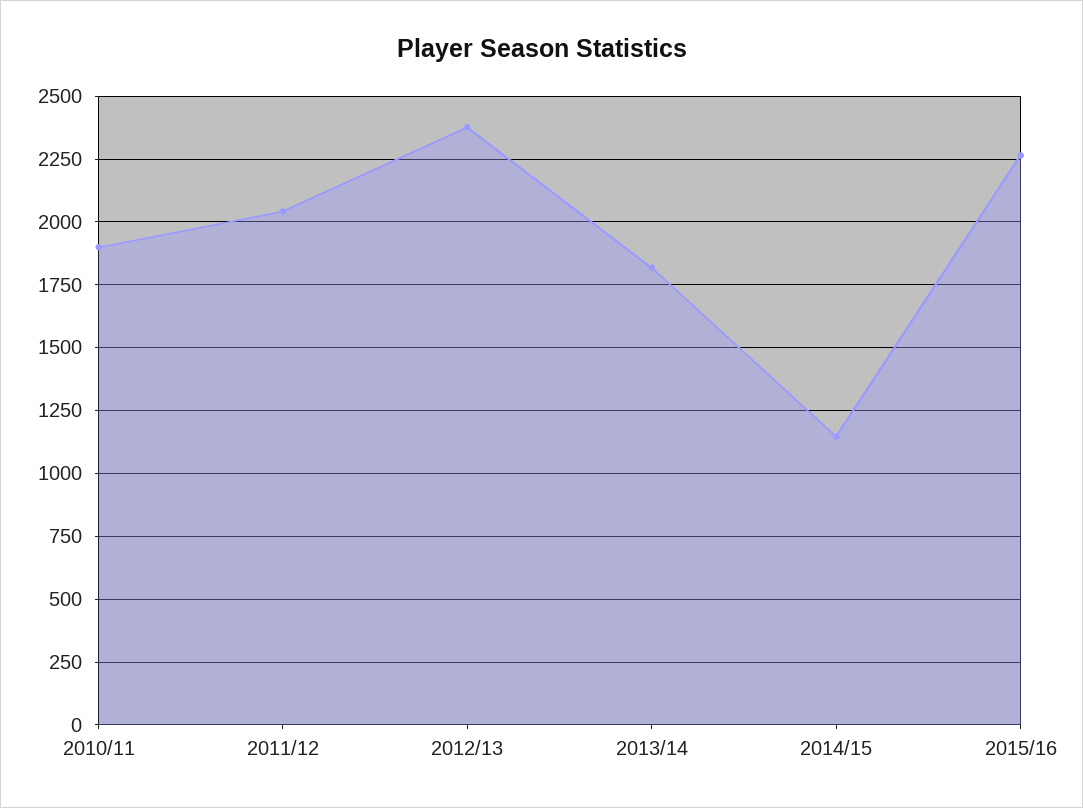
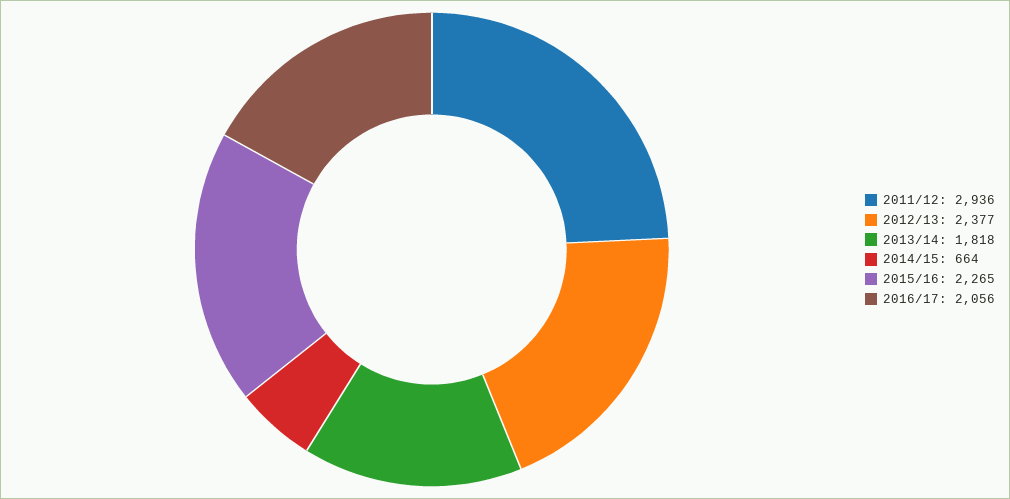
2010/11: 1900 -> none
2011/12: 2050 -> 2936
2014/15: 1150 -> 664
2016/17: none -> 2056

